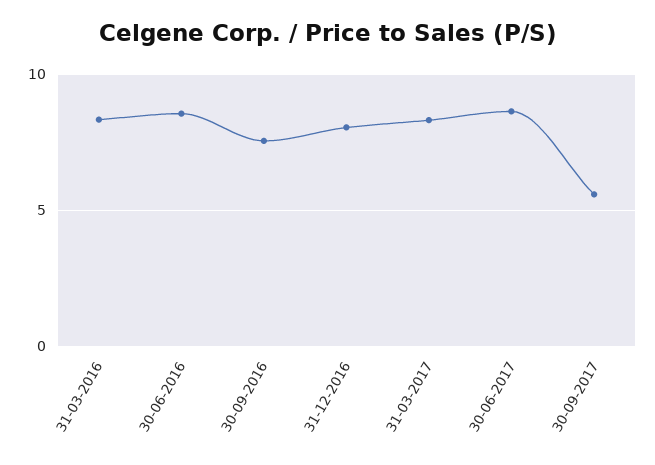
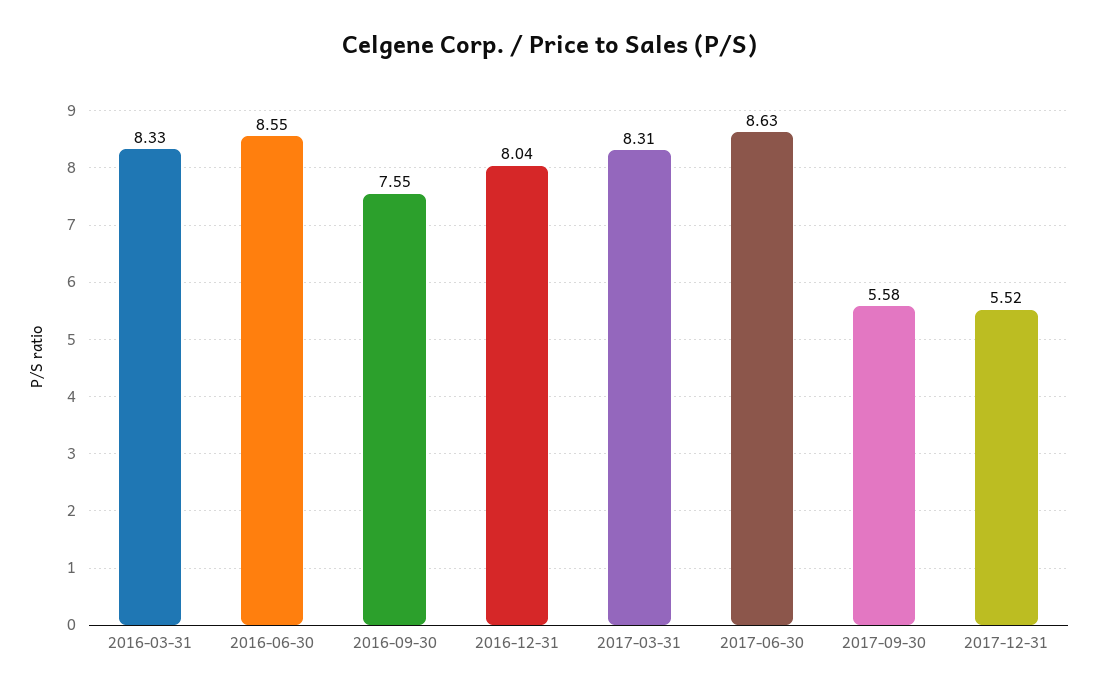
2017-12-31: none -> 5.52

